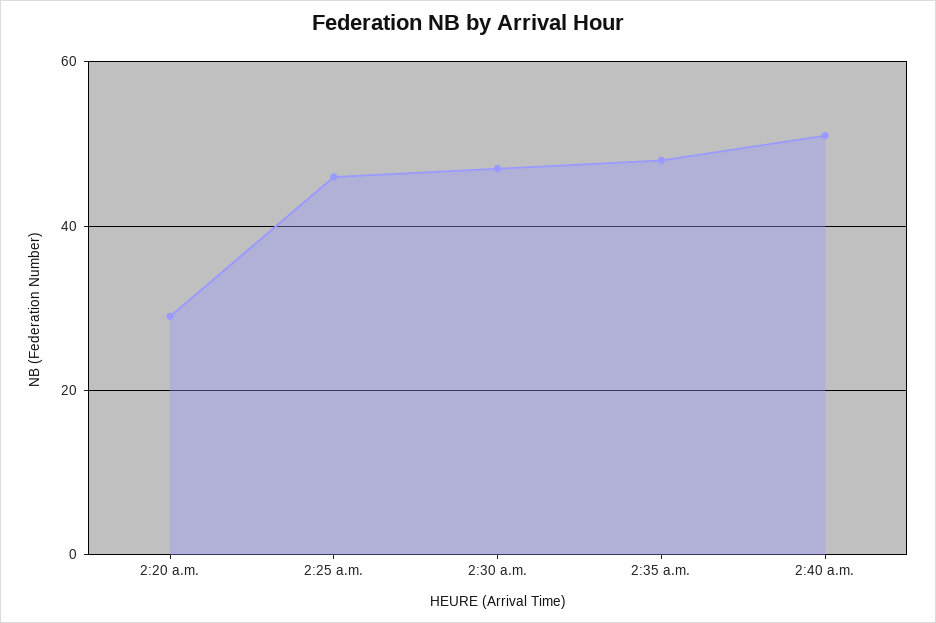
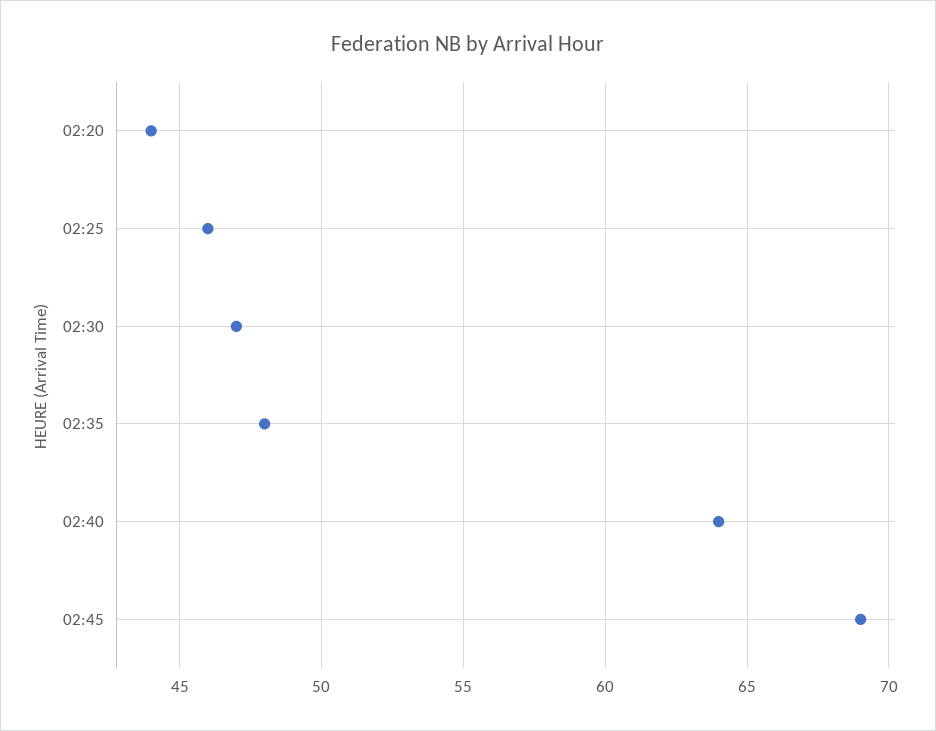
2:20 a.m.: 30 -> 44
2:40 a.m.: 50 -> 64
02:45: none -> 69

